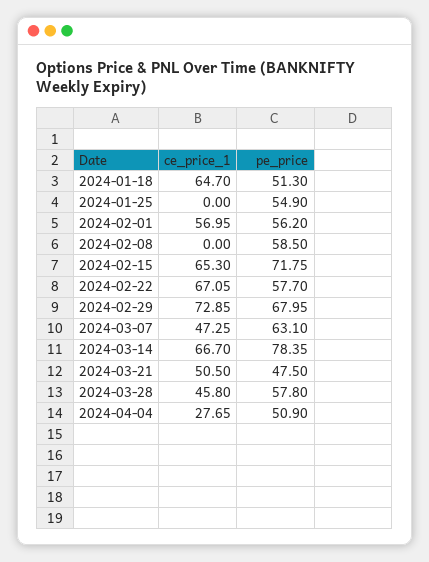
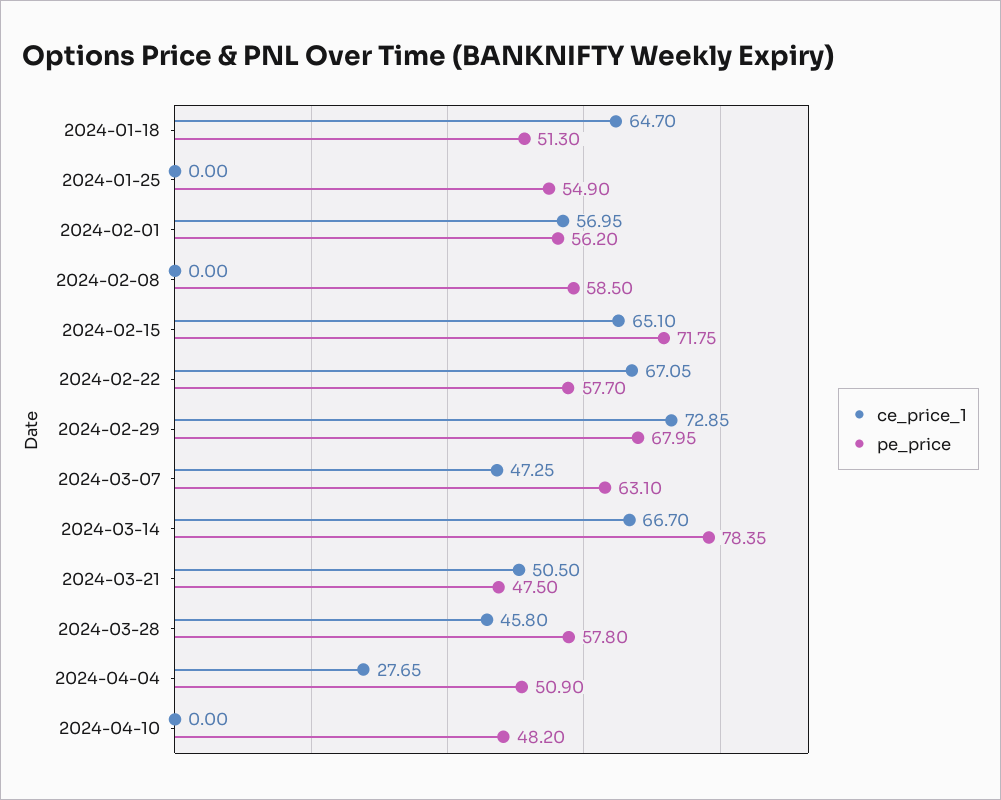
ce_price_1, 2024-02-15: 65.3 -> 65.1
ce_price_1, 2024-04-10: none -> 0
pe_price, 2024-04-10: none -> 48.2

